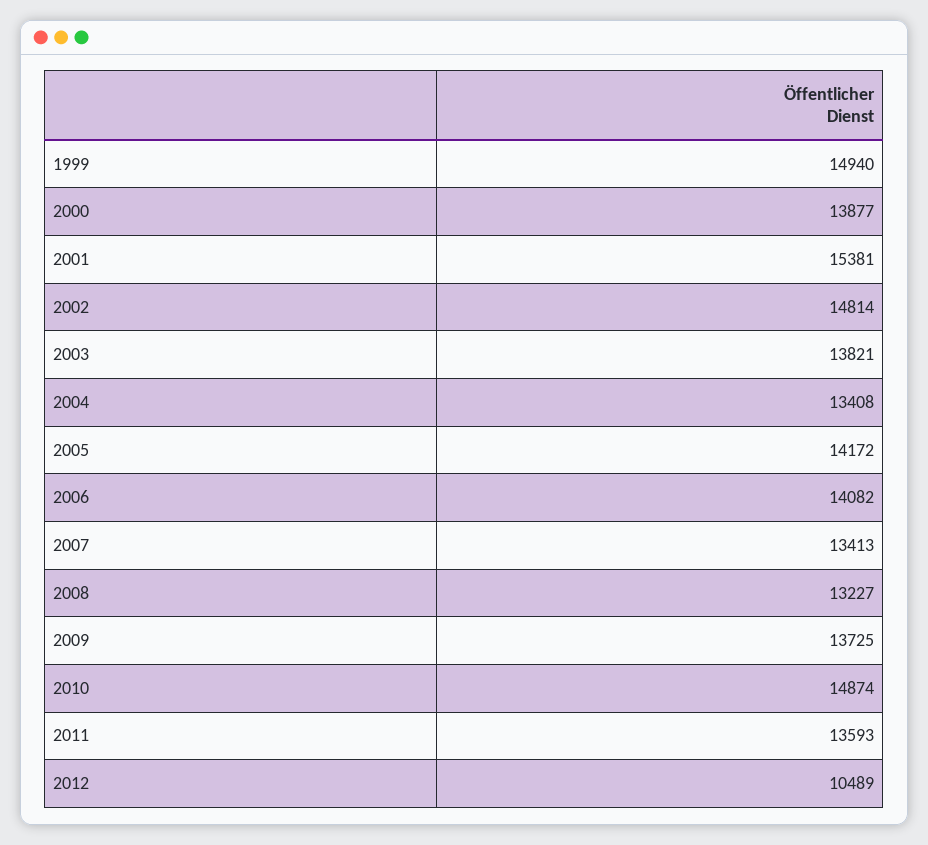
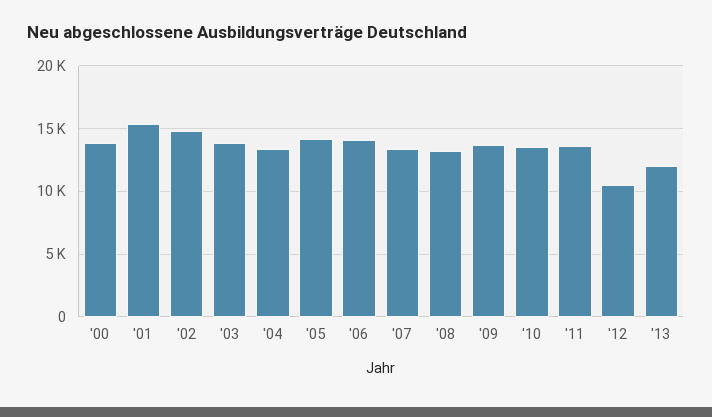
1999: 14940 -> none
2010: 14874 -> 13500
'13: none -> 12000

